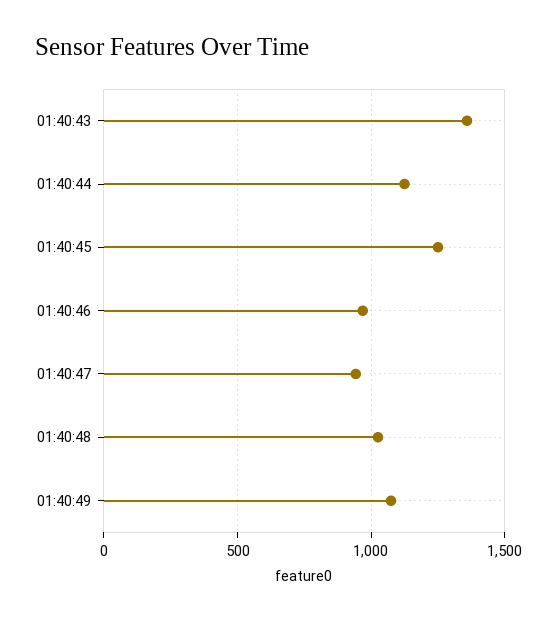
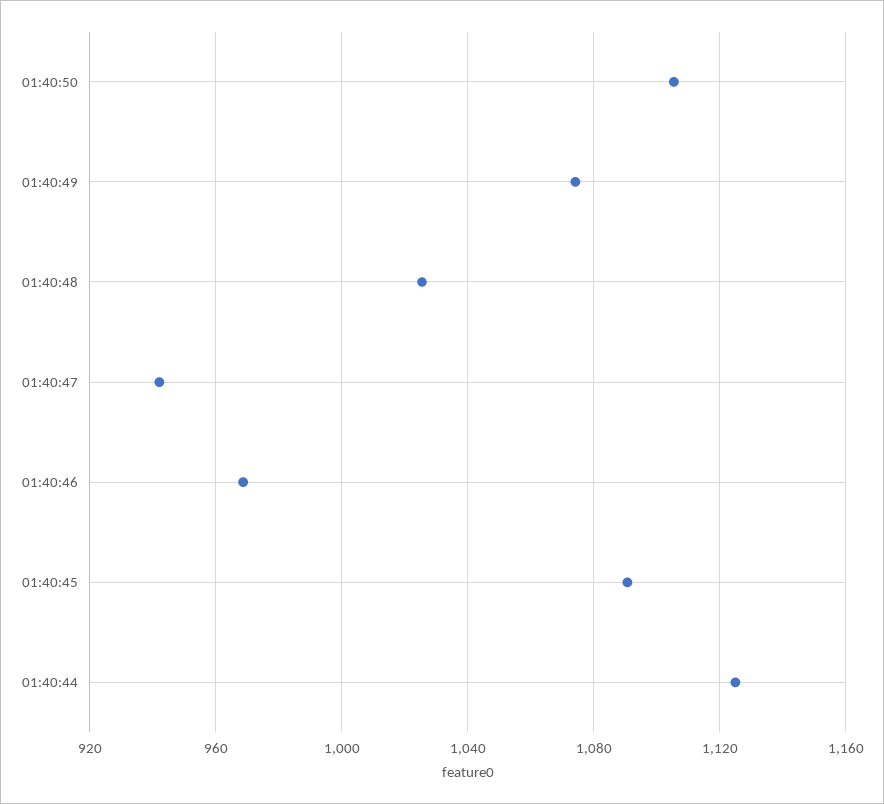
01:40:43: 1350 -> none
01:40:45: 1250 -> 1090
01:40:50: none -> 1105

